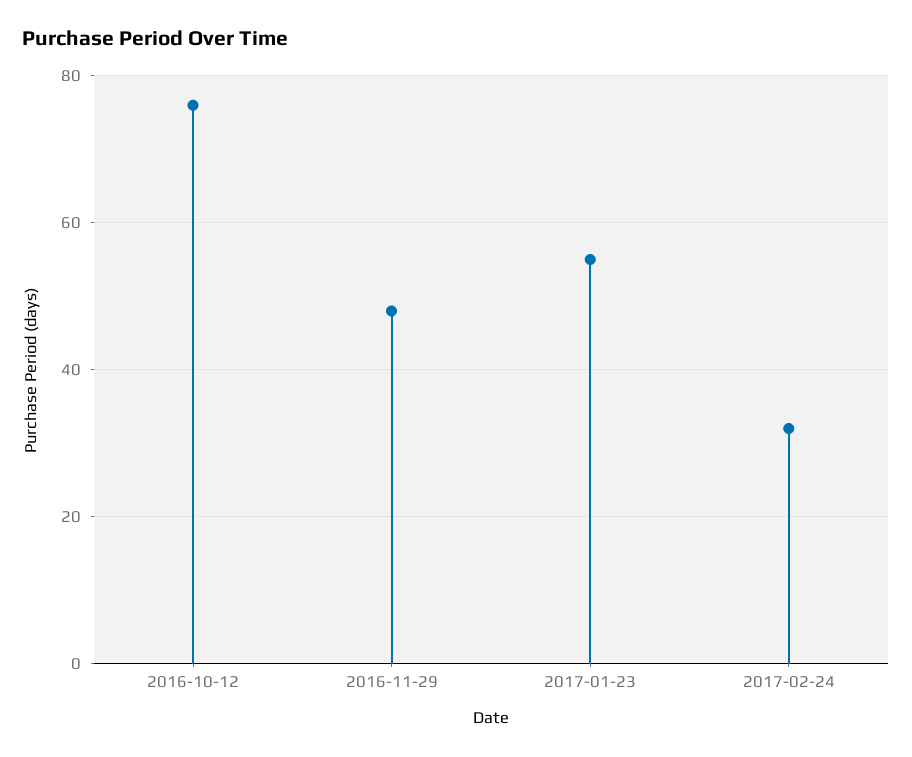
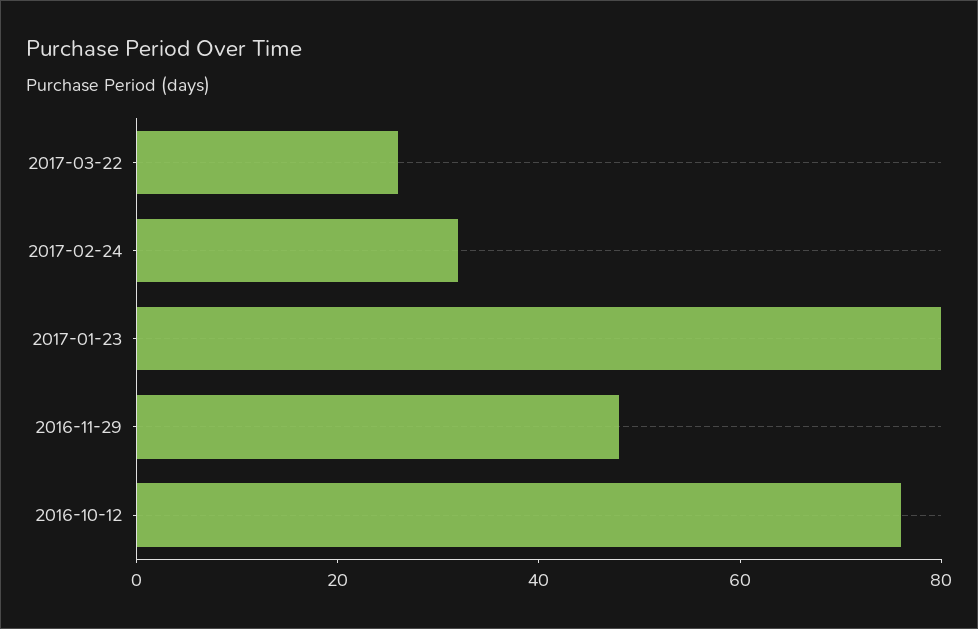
2017-01-23: 55 -> 80
2017-03-22: none -> 25

